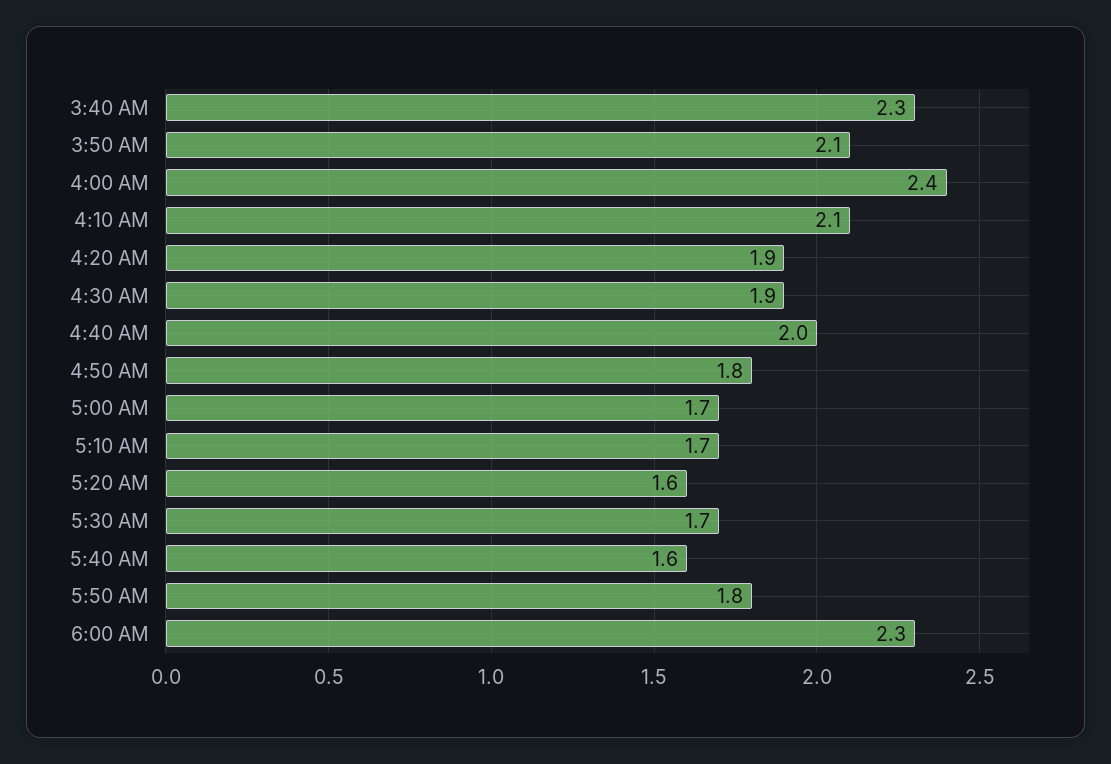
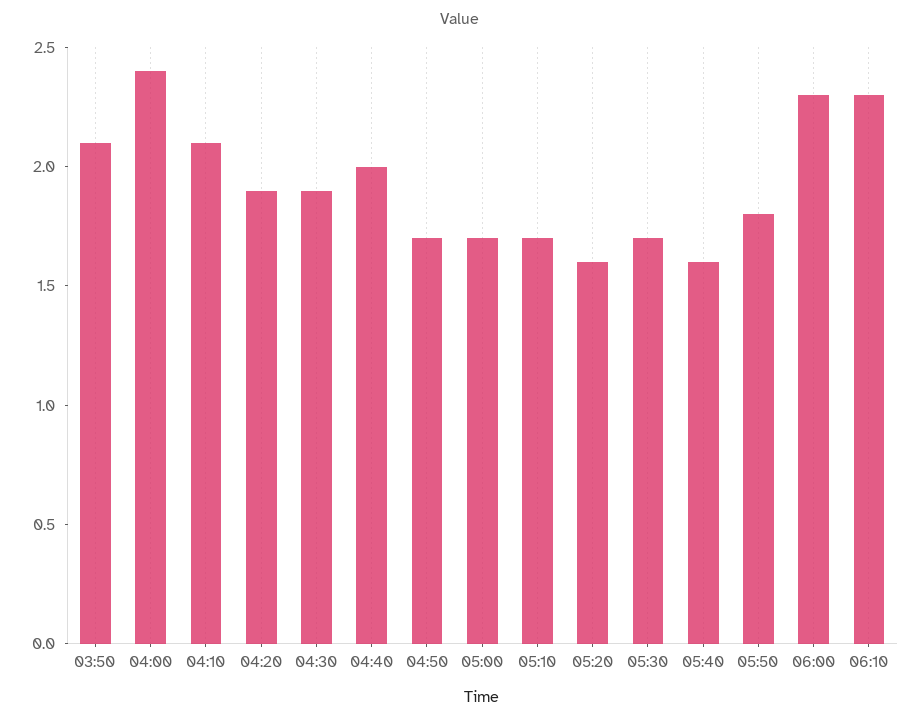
3:40 AM: 2.3 -> none
4:50 AM: 1.8 -> 1.7
06:10: none -> 2.3

